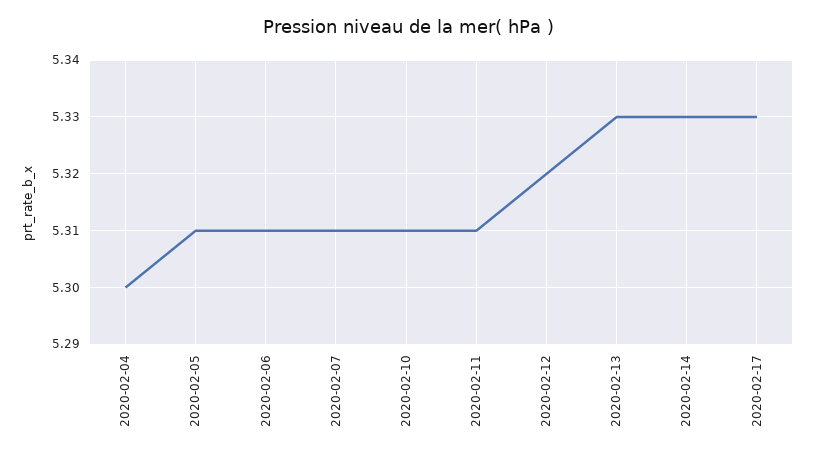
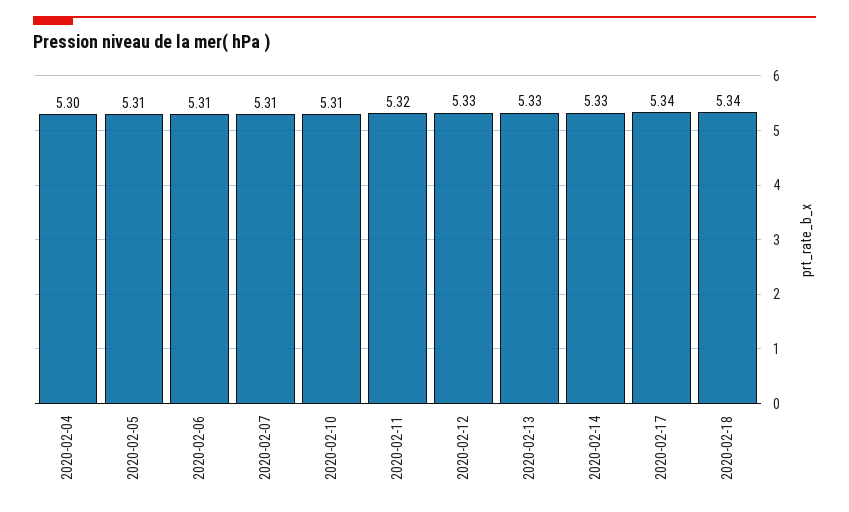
2020-02-11: 5.31 -> 5.32
2020-02-12: 5.32 -> 5.33
2020-02-17: 5.33 -> 5.34
2020-02-18: none -> 5.34

